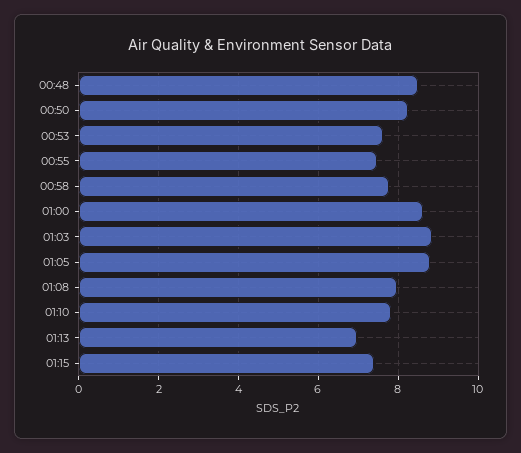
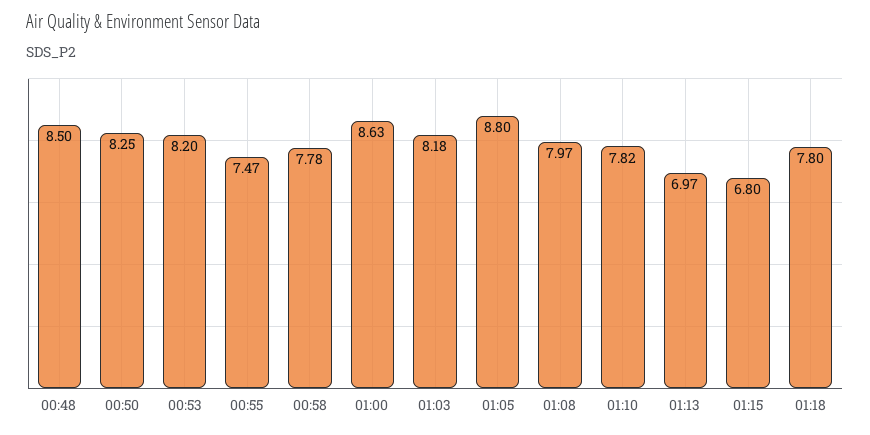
00:53: 7.6 -> 8.2
01:03: 8.8 -> 8.18
01:15: 7.4 -> 6.8
01:18: none -> 7.8

